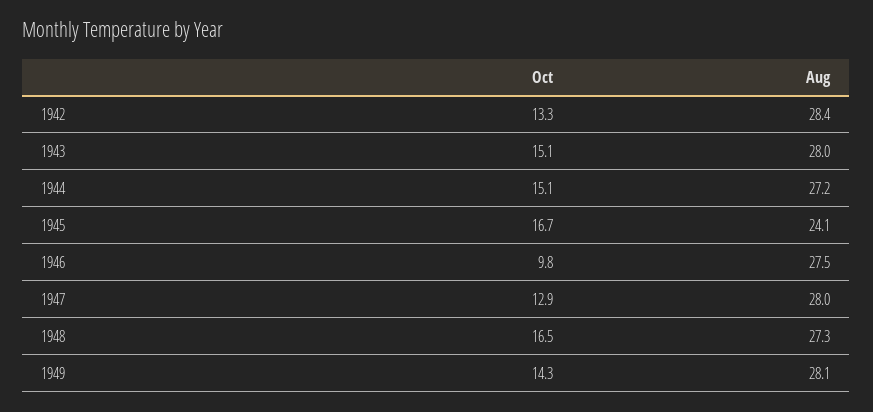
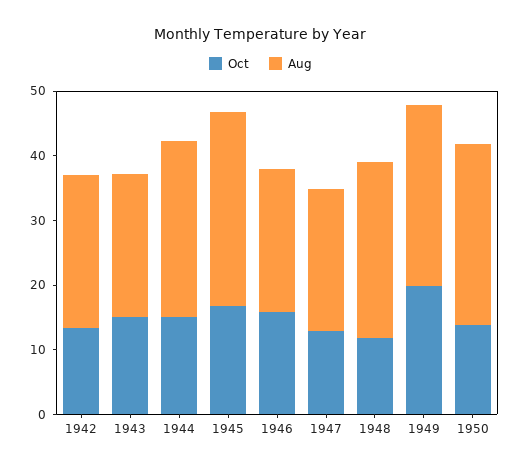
Aug, 1942: 28.4 -> 24
Aug, 1943: 28 -> 22
Aug, 1945: 24.1 -> 30
Oct, 1946: 9.8 -> 16
Aug, 1946: 27.5 -> 22
Aug, 1947: 28 -> 22
Oct, 1948: 16.5 -> 12
Oct, 1949: 14.3 -> 20
Oct, 1950: none -> 14
Aug, 1950: none -> 28

